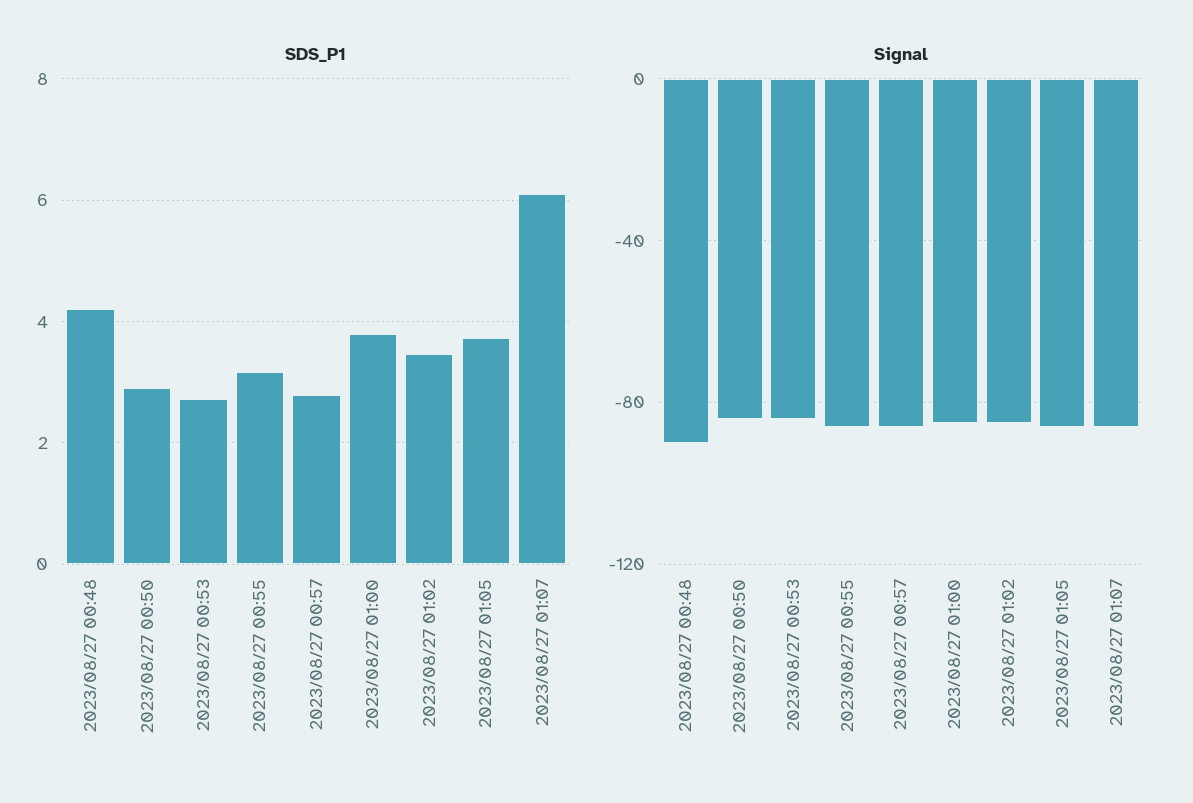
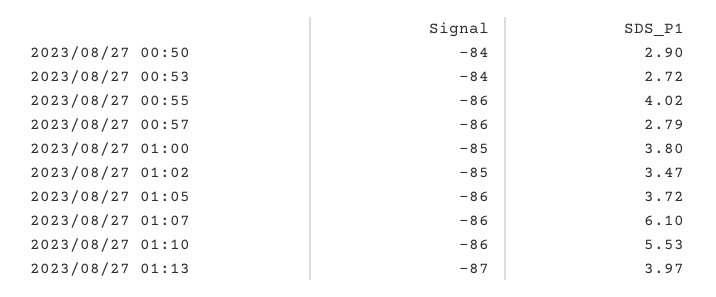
SDS_P1, 2023/08/27 00:48: 4.2 -> none
SDS_P1, 2023/08/27 00:55: 3.2 -> 4.02
Signal, 2023/08/27 00:48: -90 -> none
Signal, 2023/08/27 01:10: none -> -86
SDS_P1, 2023/08/27 01:10: none -> 5.53
Signal, 2023/08/27 01:13: none -> -87
SDS_P1, 2023/08/27 01:13: none -> 3.97

